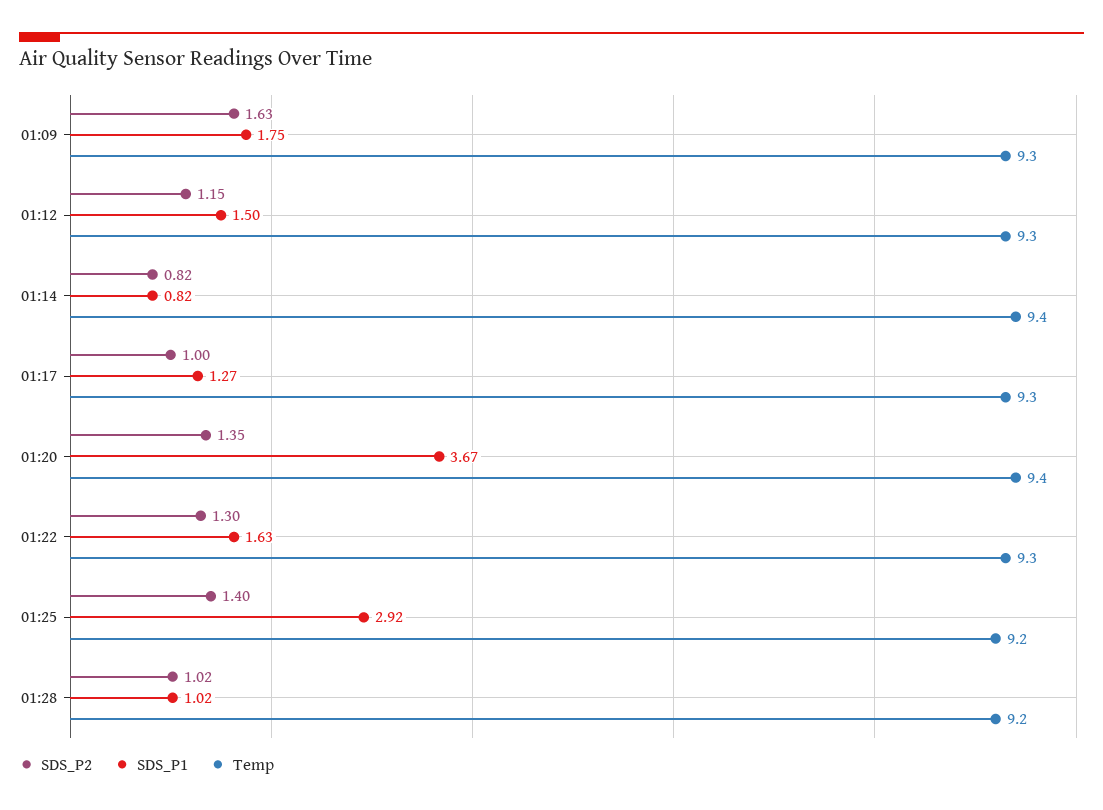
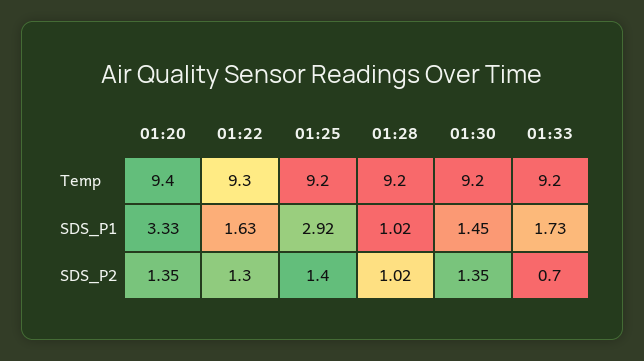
SDS_P2, 01:09: 1.63 -> none
SDS_P1, 01:09: 1.75 -> none
Temp, 01:09: 9.3 -> none
SDS_P2, 01:12: 1.15 -> none
SDS_P1, 01:12: 1.5 -> none
Temp, 01:12: 9.3 -> none
SDS_P2, 01:14: 0.82 -> none
SDS_P1, 01:14: 0.82 -> none
Temp, 01:14: 9.4 -> none
SDS_P2, 01:17: 1 -> none
SDS_P1, 01:17: 1.27 -> none
Temp, 01:17: 9.3 -> none
SDS_P1, 01:20: 3.67 -> 3.33
Temp, 01:30: none -> 9.2
Temp, 01:33: none -> 9.2
SDS_P1, 01:30: none -> 1.45
SDS_P1, 01:33: none -> 1.73
SDS_P2, 01:30: none -> 1.35
SDS_P2, 01:33: none -> 0.7

